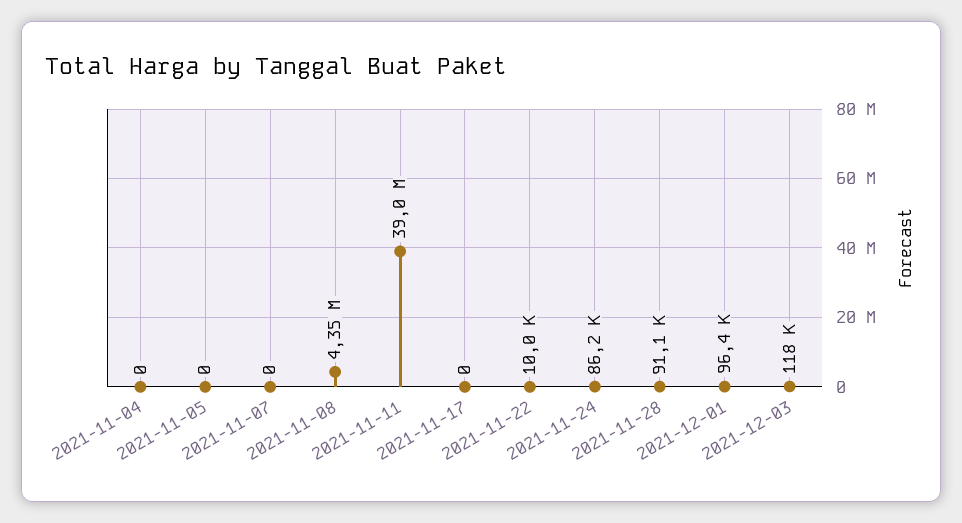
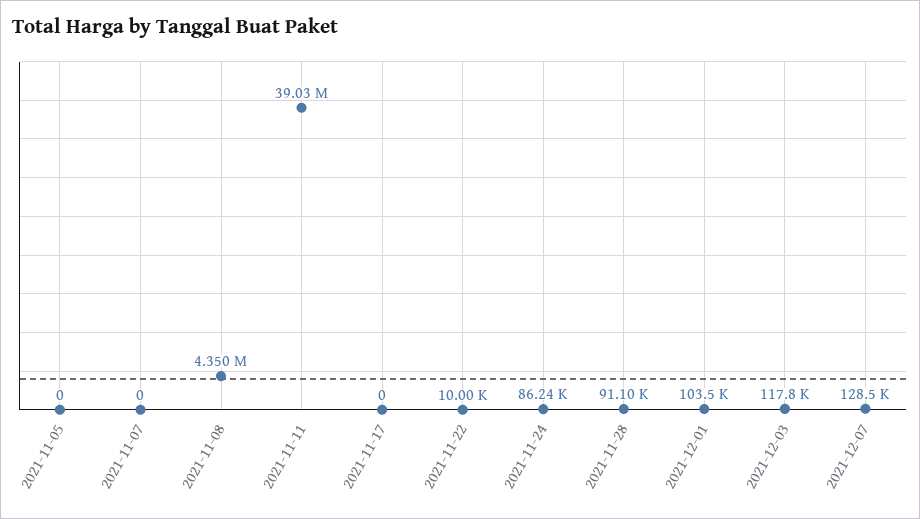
2021-11-04: 0 -> none
2021-12-01: 96400 -> 103500
2021-12-07: none -> 128500

